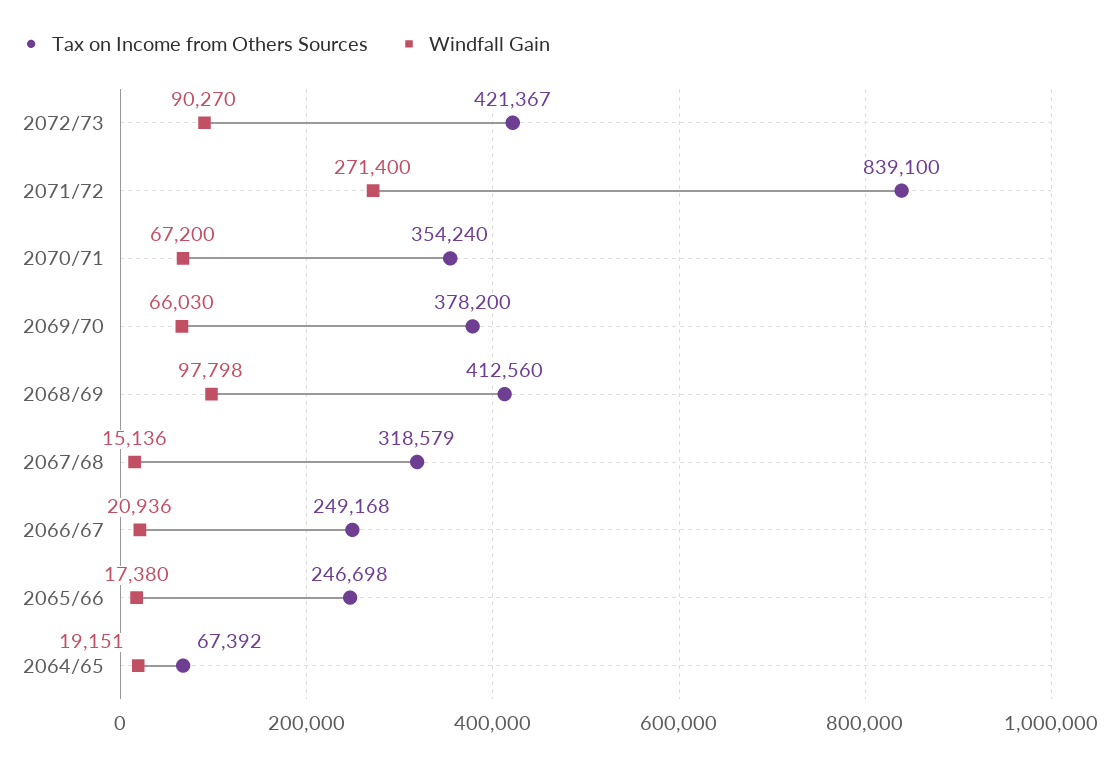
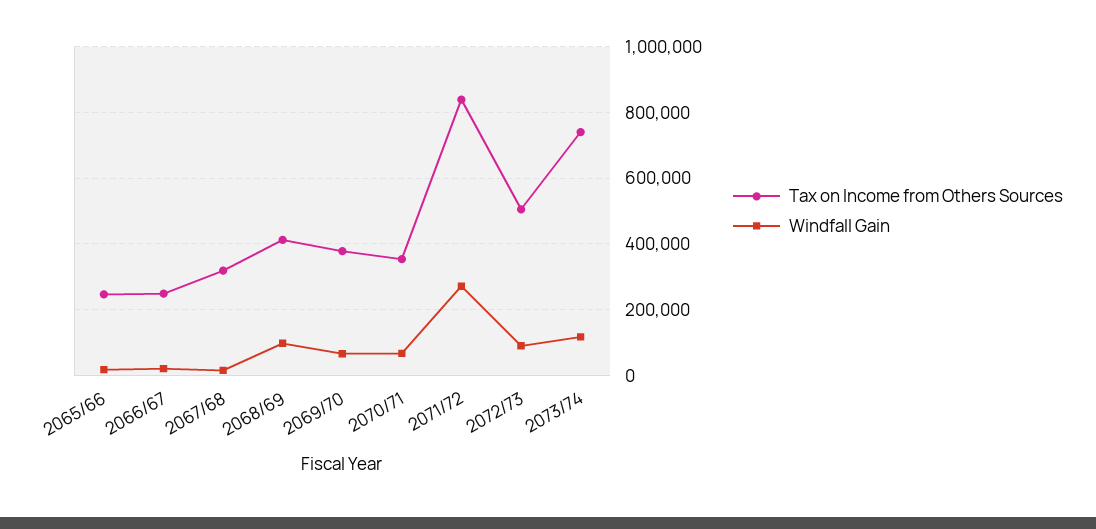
Tax on Income from Others Sources, 2072/73: 421367 -> 500000
Tax on Income from Others Sources, 2064/65: 67392 -> none
Windfall Gain, 2064/65: 19151 -> none
Tax on Income from Others Sources, 2073/74: none -> 740000
Windfall Gain, 2073/74: none -> 120000

